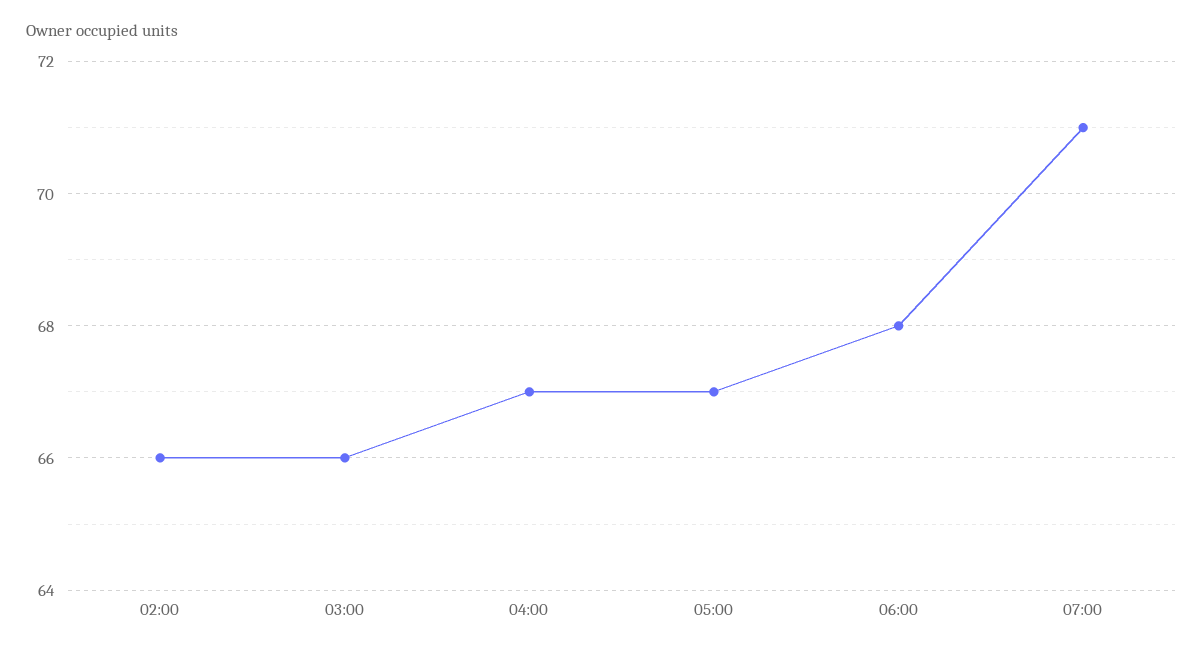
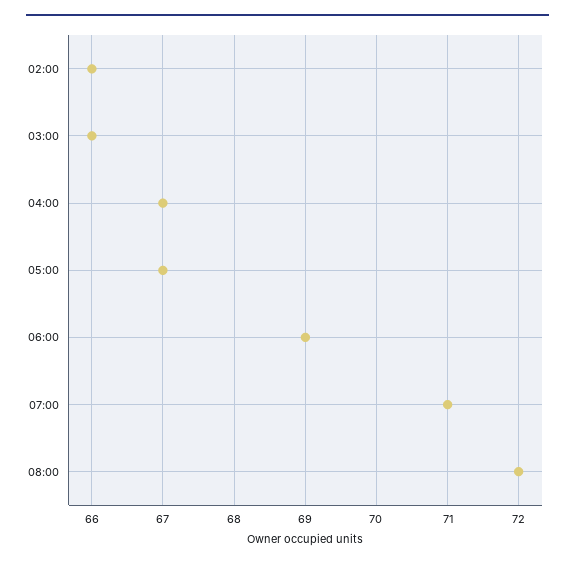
06:00: 68 -> 69
08:00: none -> 72

